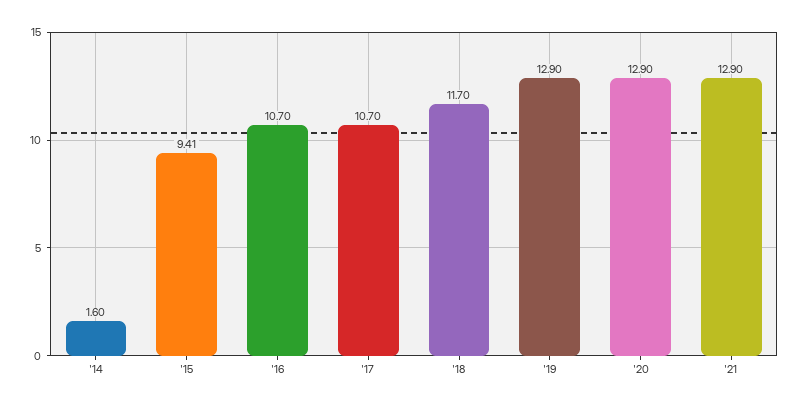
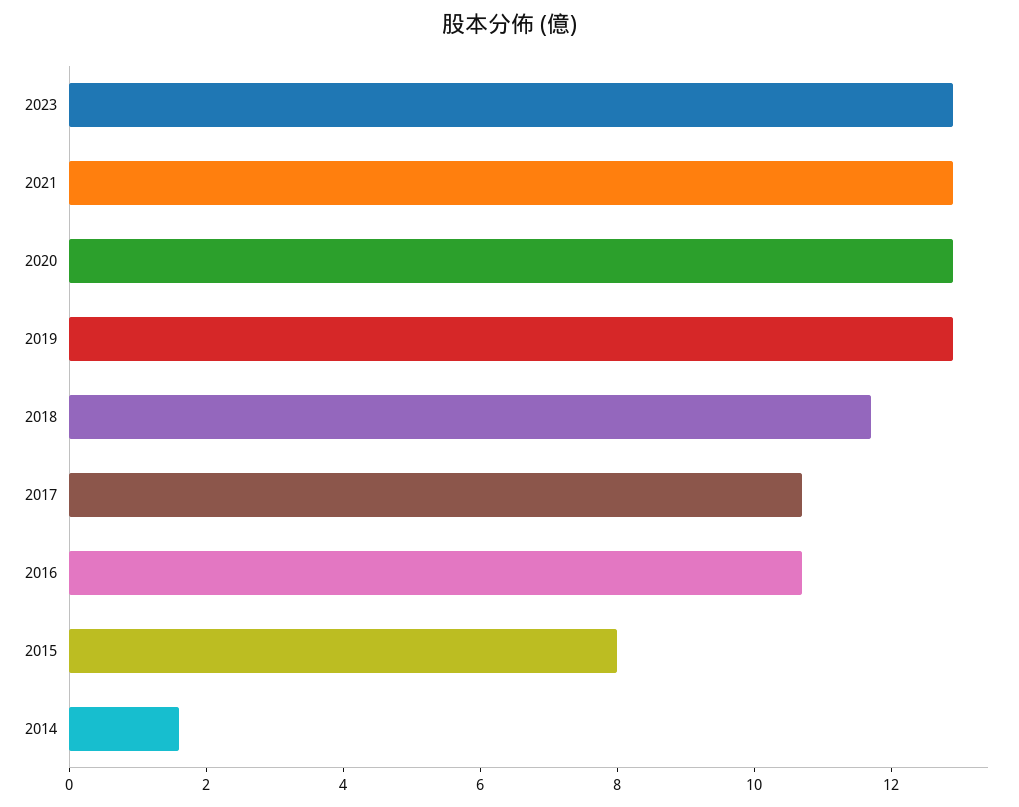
'15: 9.41 -> 8
2023: none -> 13

